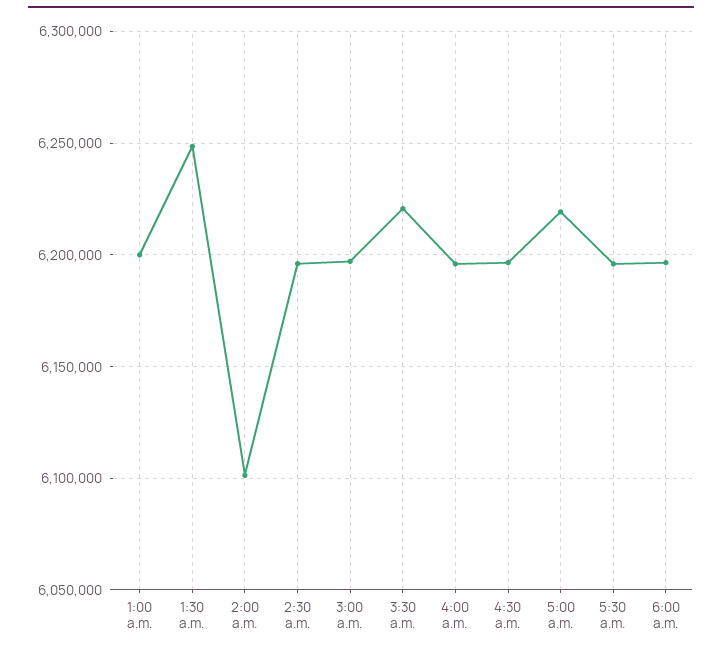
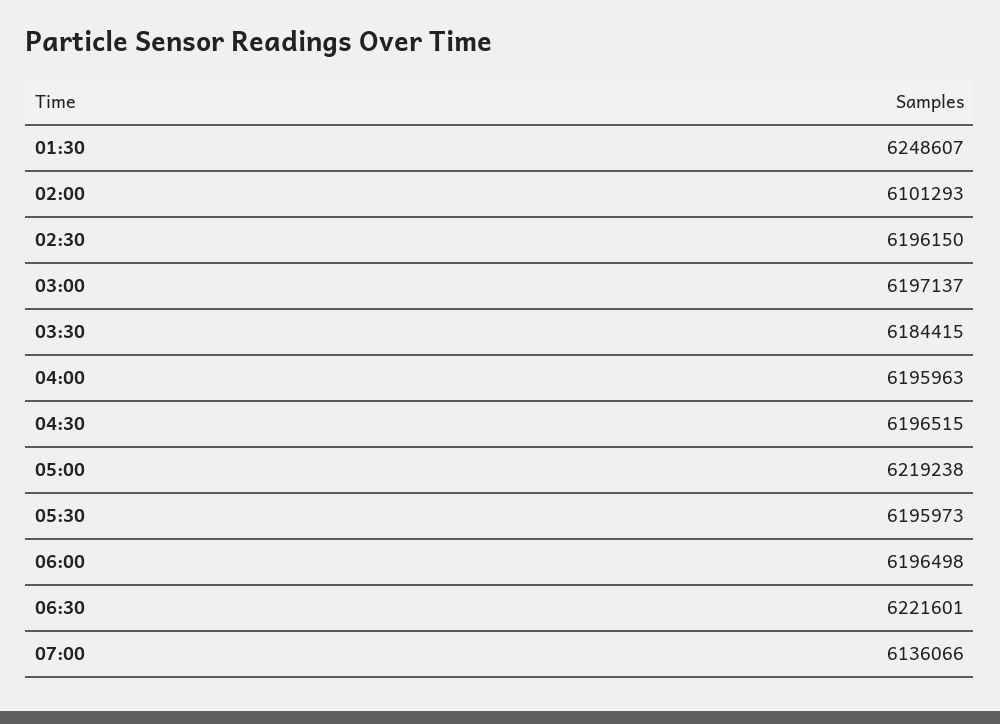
1:00 a.m.: 6200000 -> none
3:30 a.m.: 6220000 -> 6184415
06:30: none -> 6221601
07:00: none -> 6136066

